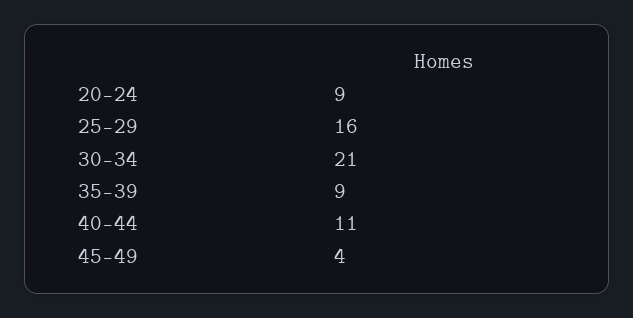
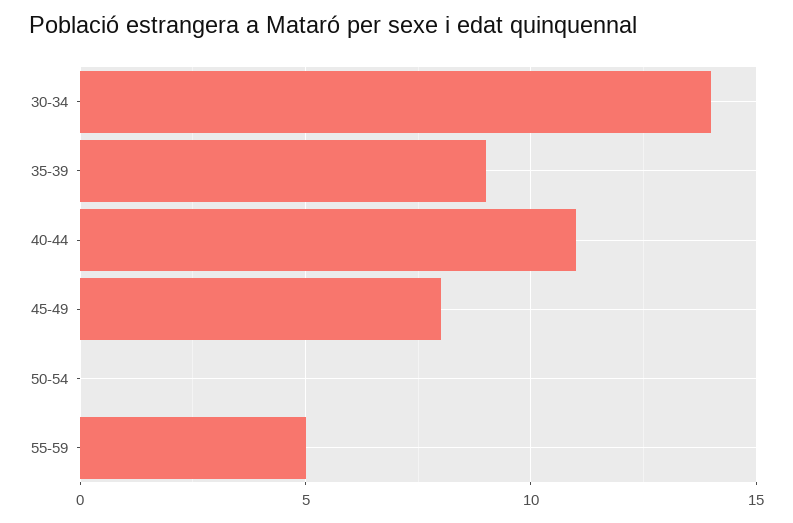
20-24: 9 -> none
25-29: 16 -> none
30-34: 21 -> 14
45-49: 4 -> 8
50-54: none -> 0
55-59: none -> 5

